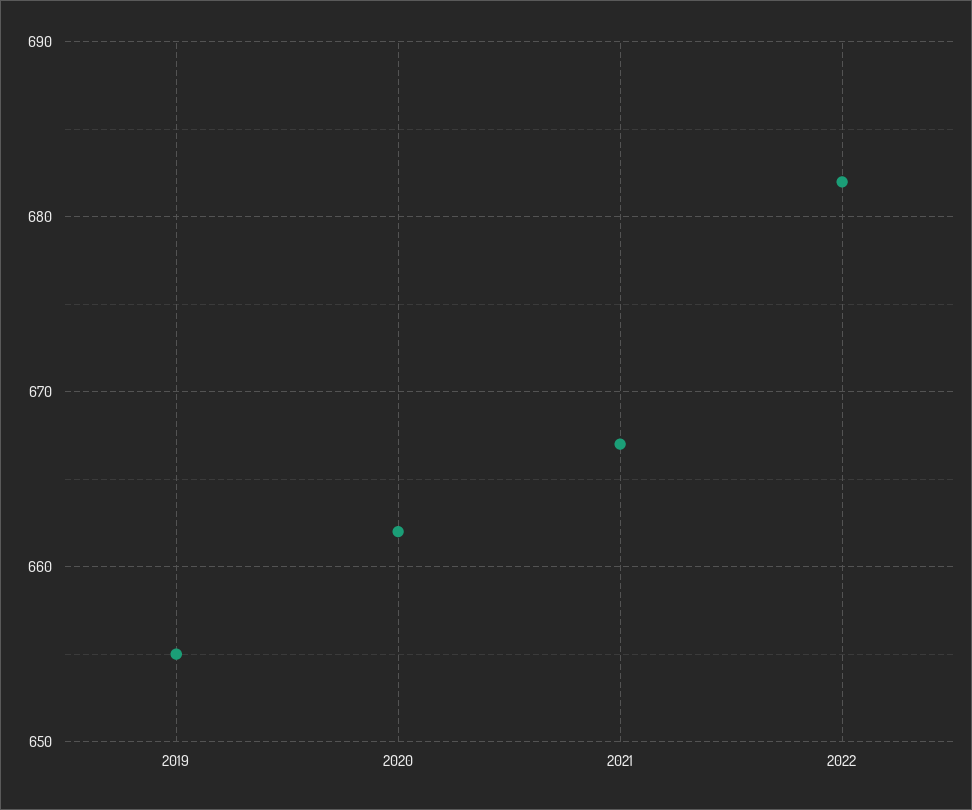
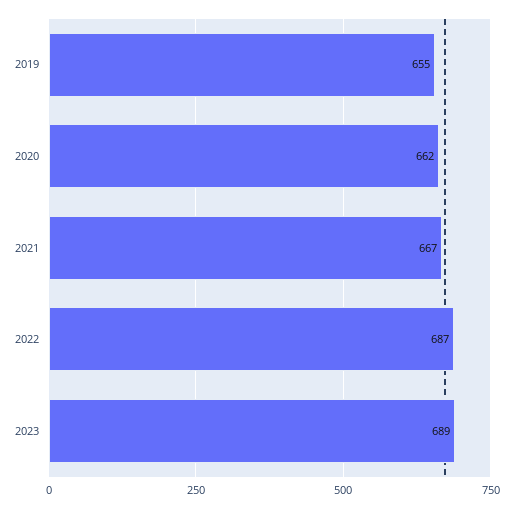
2022: 682 -> 687
2023: none -> 689

